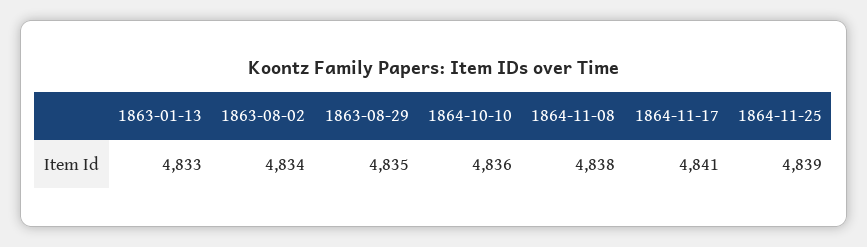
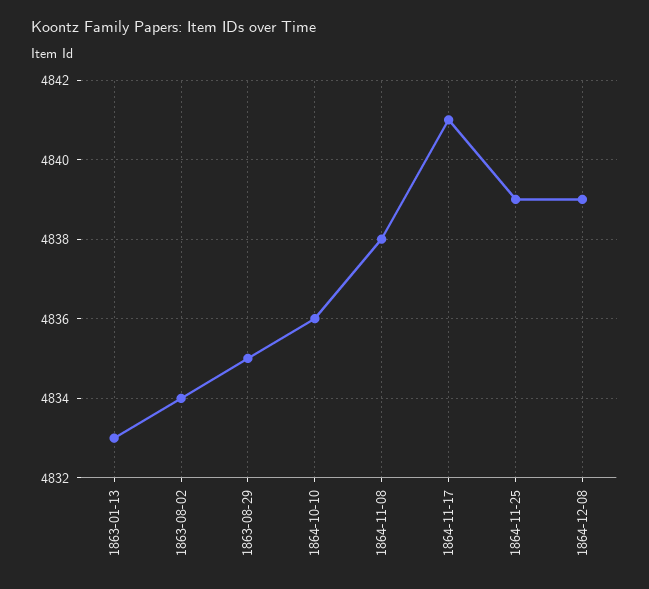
1864-12-08: none -> 4839

